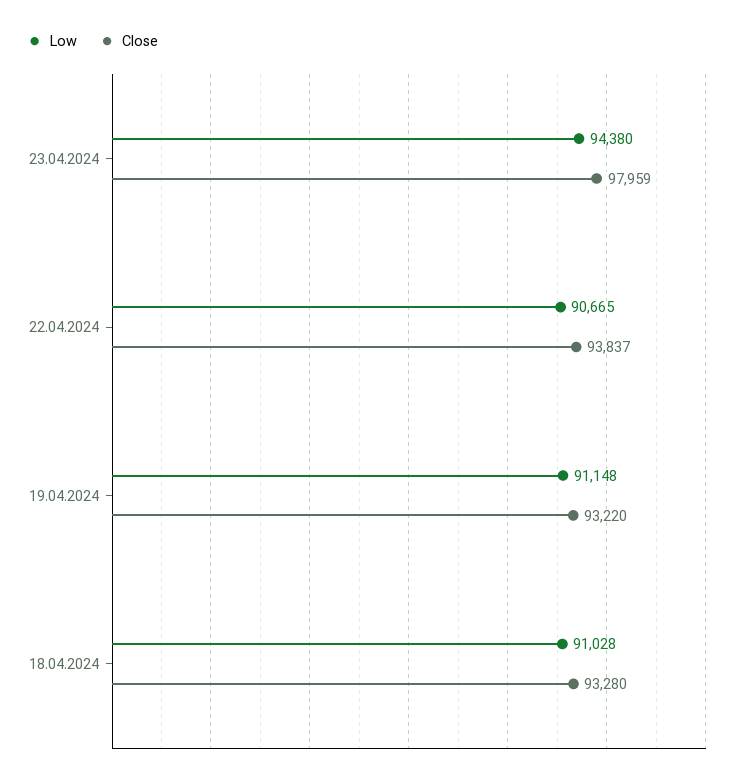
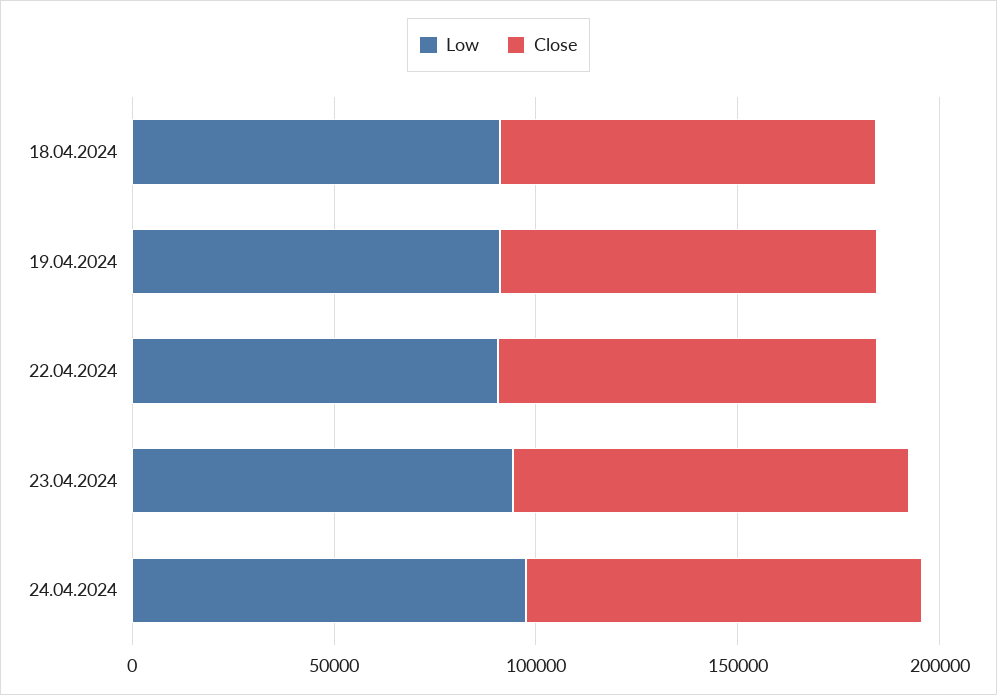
Low, 24.04.2024: none -> 100000
Close, 24.04.2024: none -> 100000

